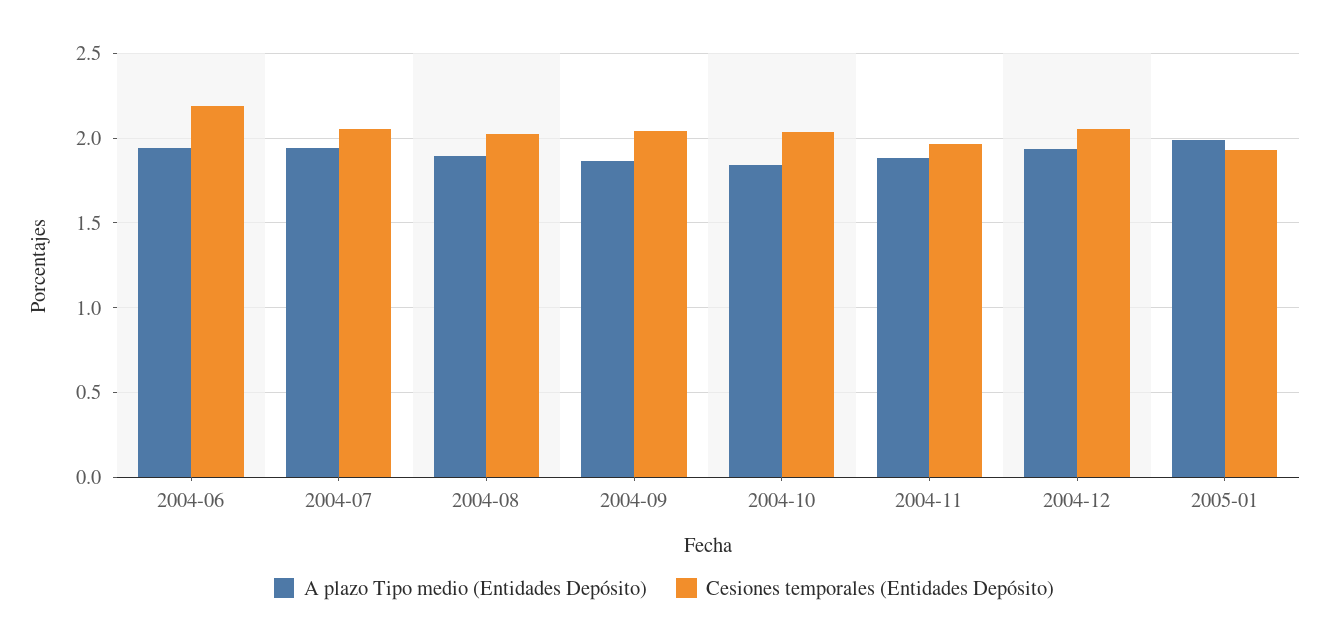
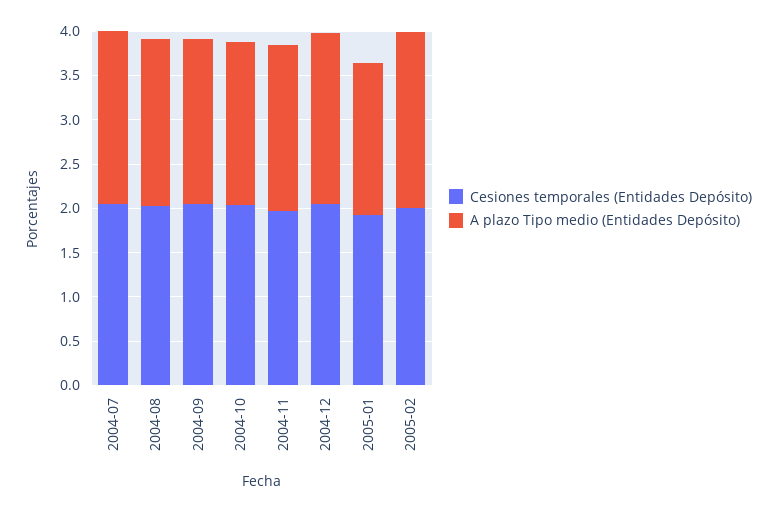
A plazo Tipo medio (Entidades Depósito), 2004-06: 1.95 -> none
Cesiones temporales (Entidades Depósito), 2004-06: 2.2 -> none
A plazo Tipo medio (Entidades Depósito), 2005-01: 2 -> 1.7
Cesiones temporales (Entidades Depósito), 2005-02: none -> 2
A plazo Tipo medio (Entidades Depósito), 2005-02: none -> 2

